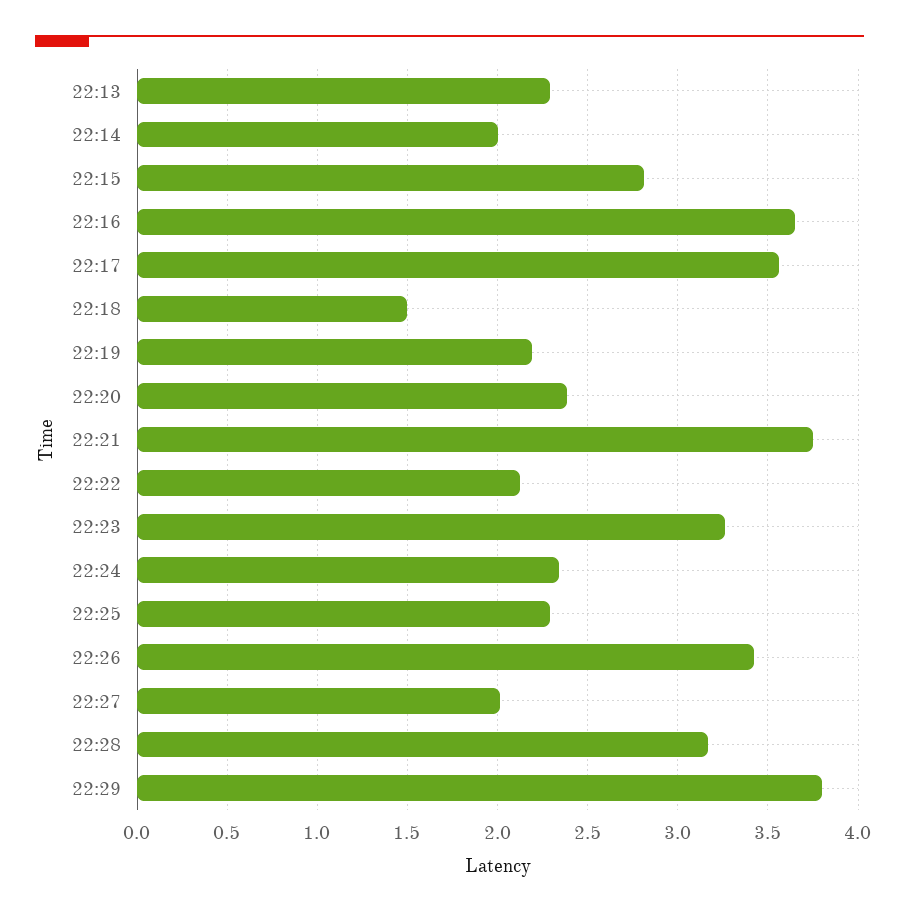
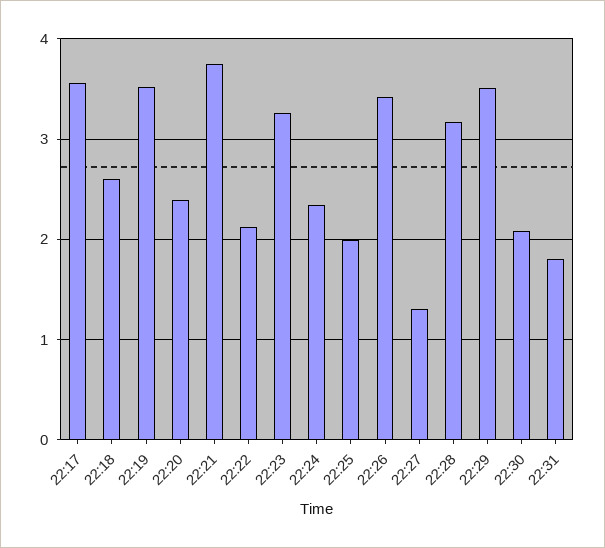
22:13: 2.3 -> none
22:14: 2 -> none
22:15: 2.8 -> none
22:16: 3.65 -> none
22:18: 1.5 -> 2.6
22:19: 2.2 -> 3.5
22:25: 2.3 -> 2
22:27: 2 -> 1.3
22:29: 3.8 -> 3.5
22:30: none -> 2.1
22:31: none -> 1.8

